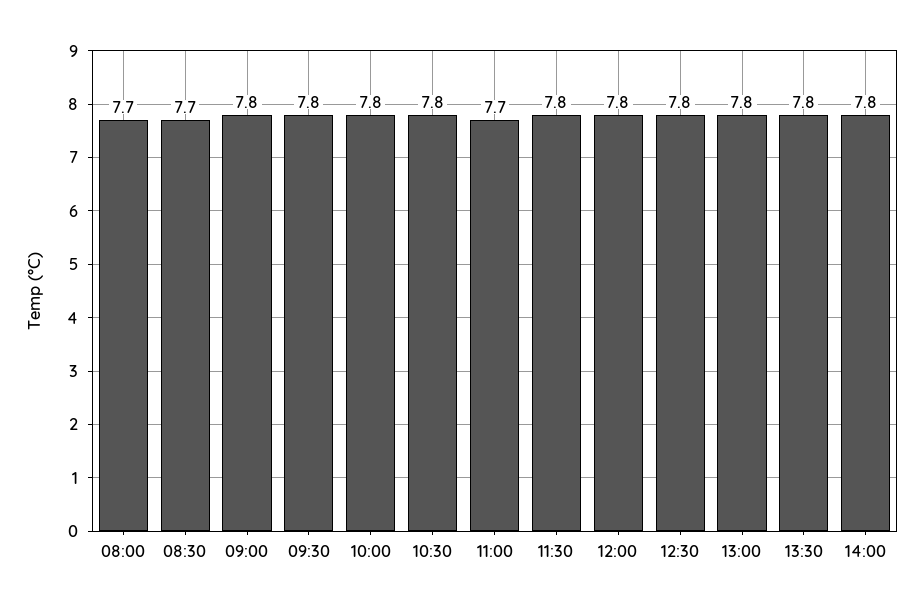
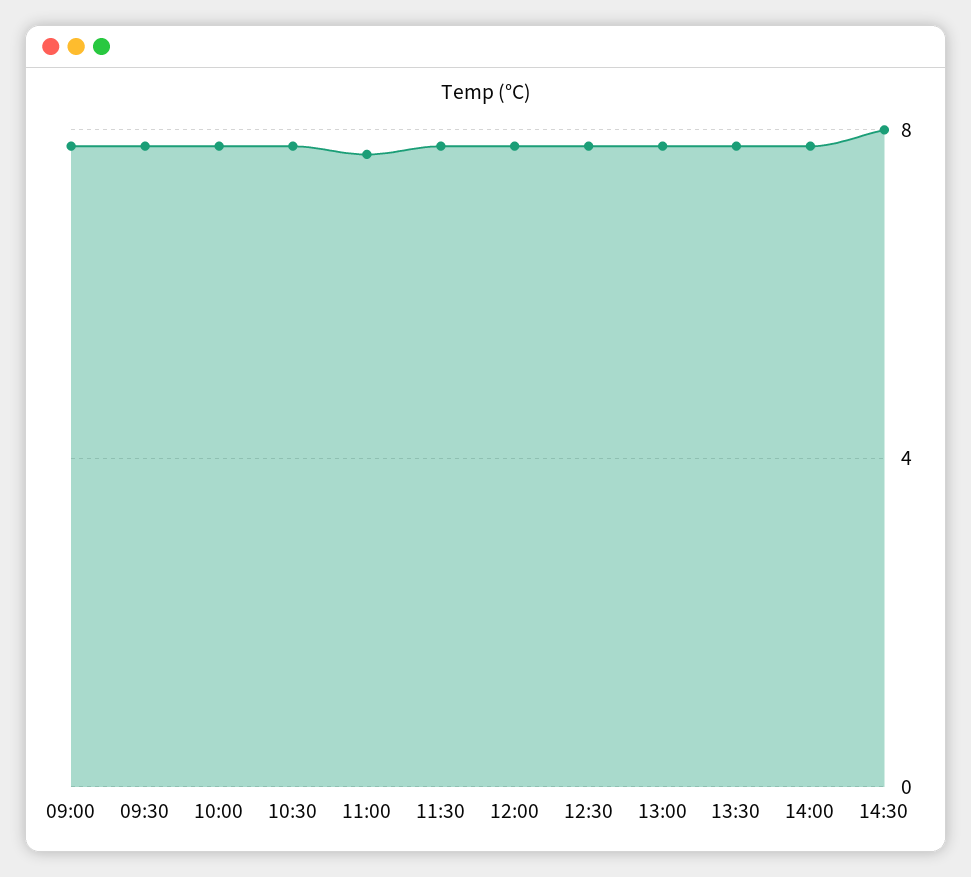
08:00: 7.7 -> none
08:30: 7.7 -> none
14:30: none -> 8

